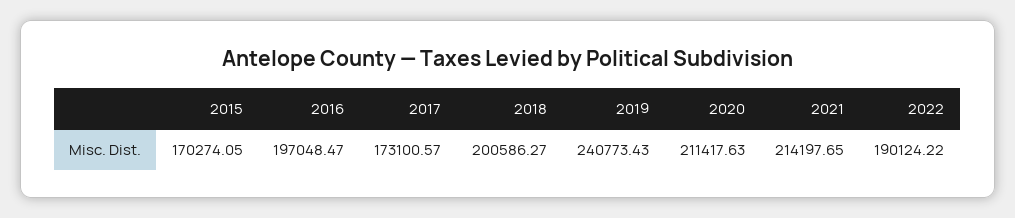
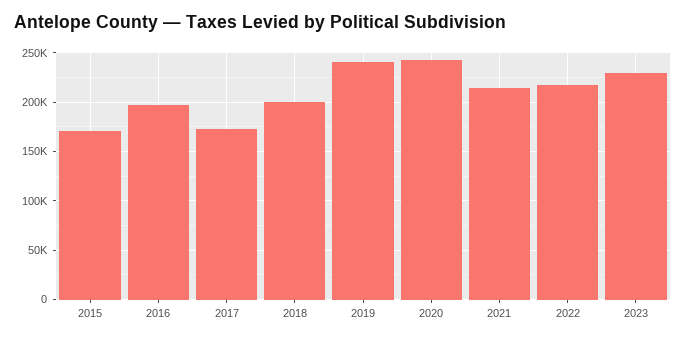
2020: 211417.63 -> 240000
2022: 190124.22 -> 220000
2023: none -> 230000

